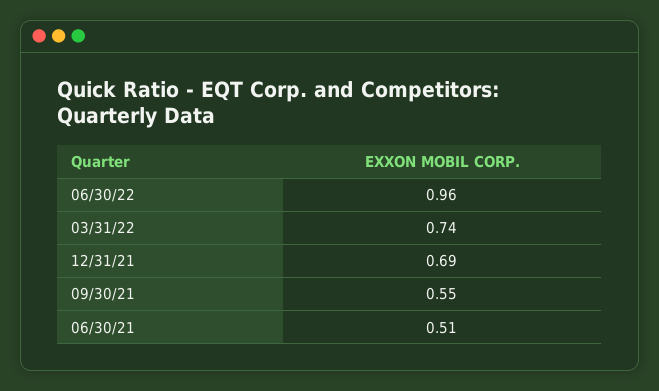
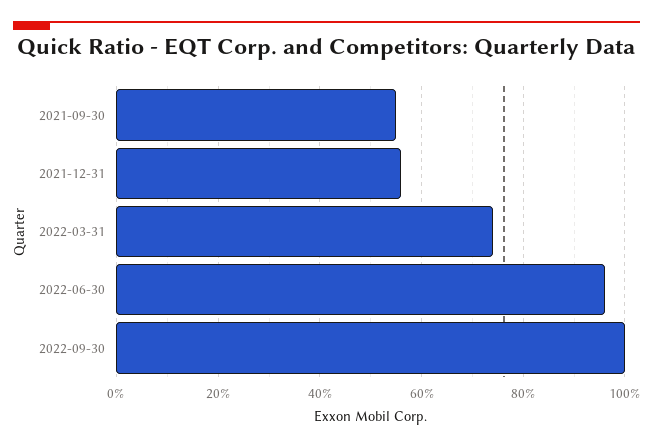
12/31/21: 0.69 -> 0.55
06/30/21: 0.51 -> none
2022-09-30: none -> 1

